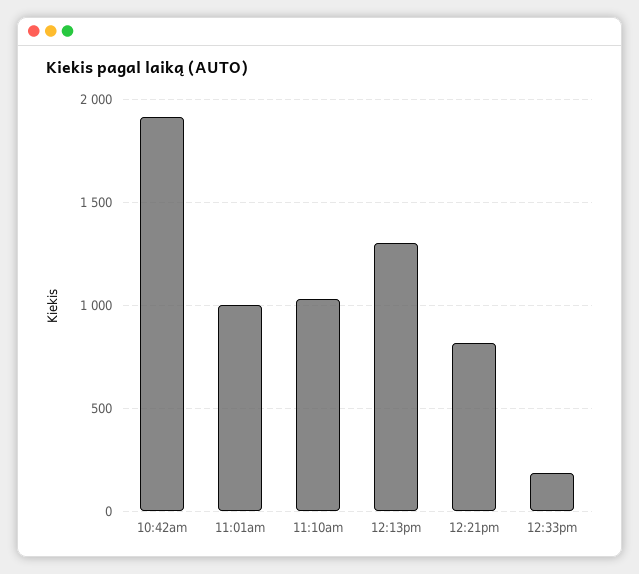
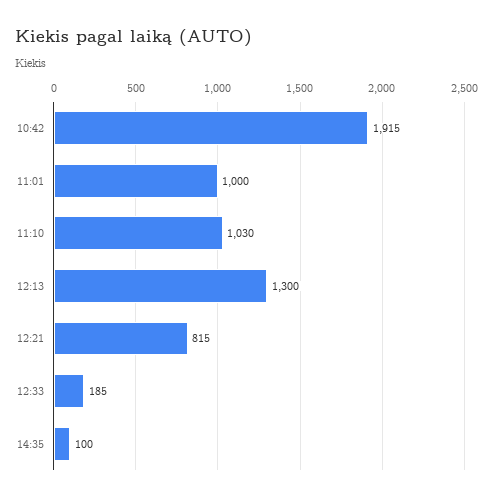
14:35: none -> 100

